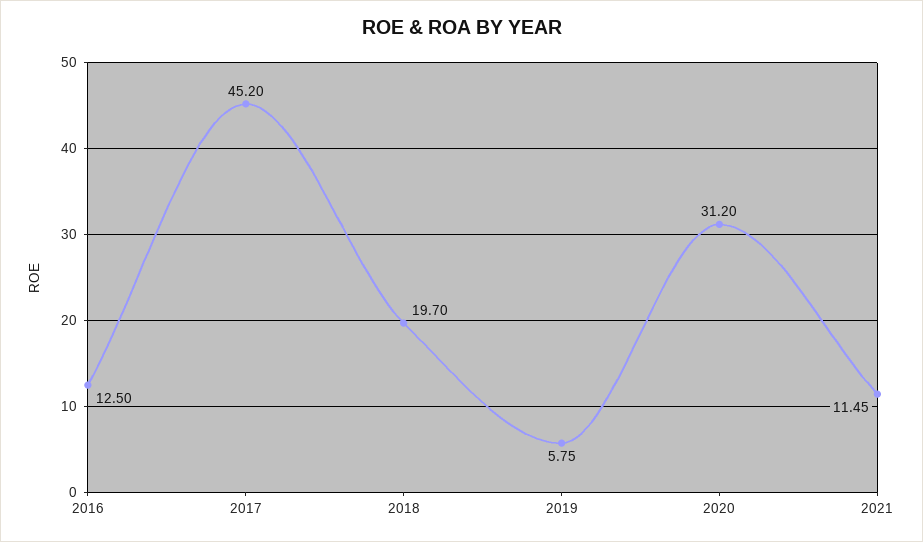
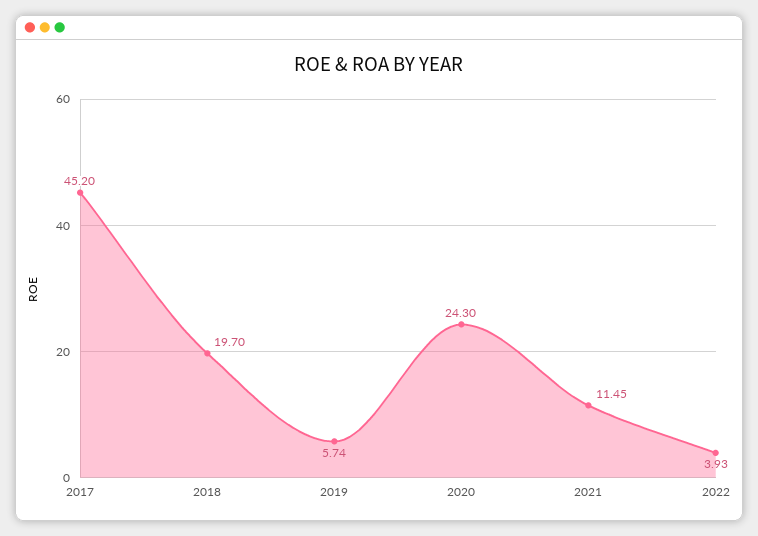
2016: 12.5 -> none
2019: 5.75 -> 5.74
2020: 31.2 -> 24.3
2022: none -> 3.93

